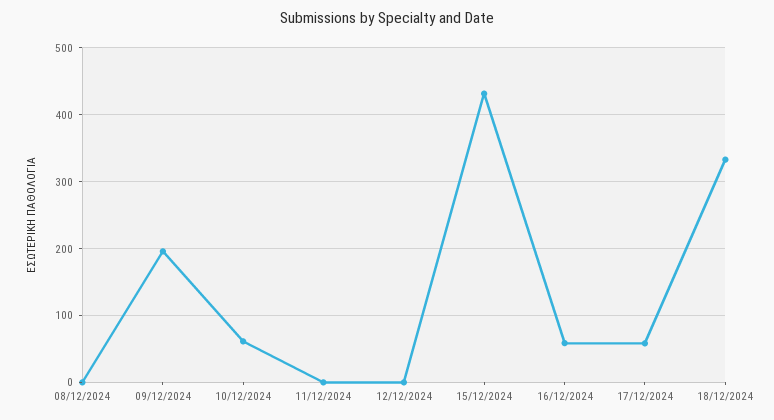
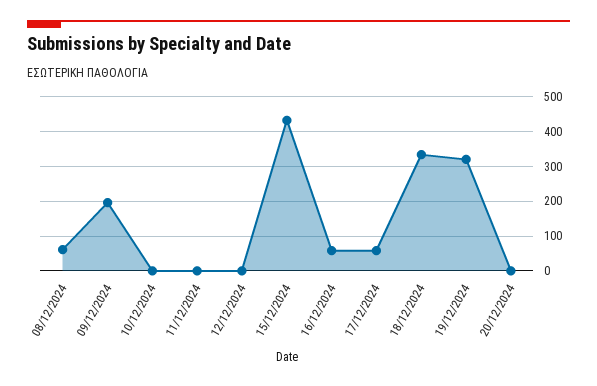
08/12/2024: 0 -> 60
10/12/2024: 60 -> 0
19/12/2024: none -> 320
20/12/2024: none -> 0

